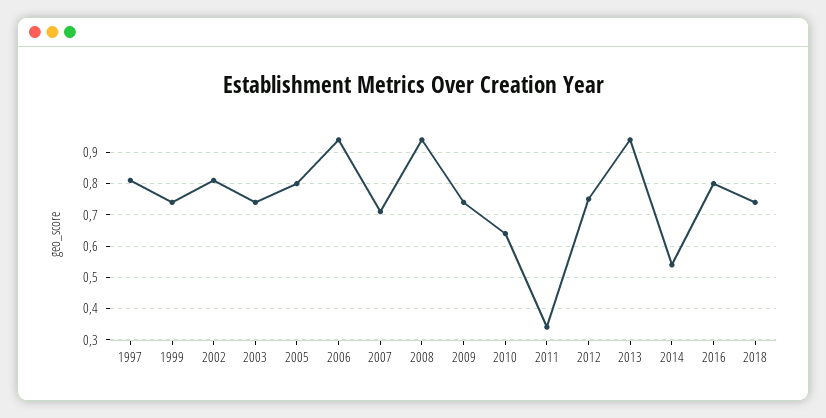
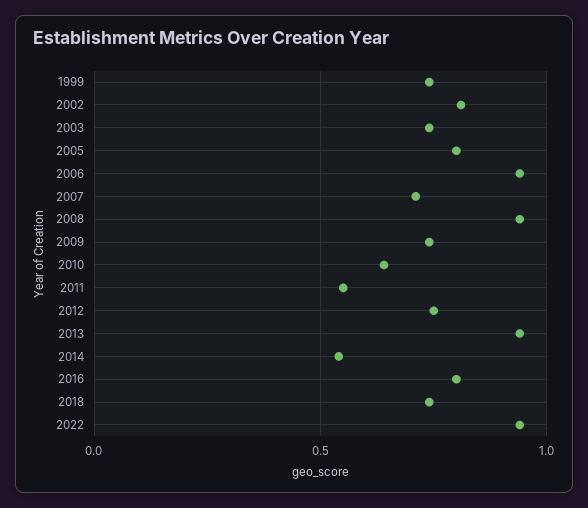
1997: 0.8 -> none
2011: 0.35 -> 0.55
2022: none -> 0.95

